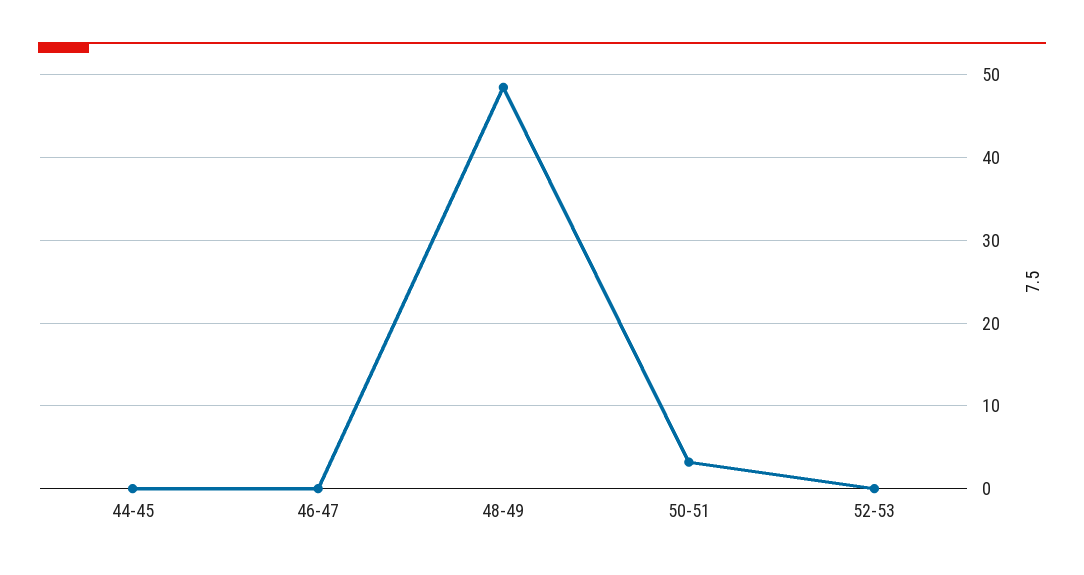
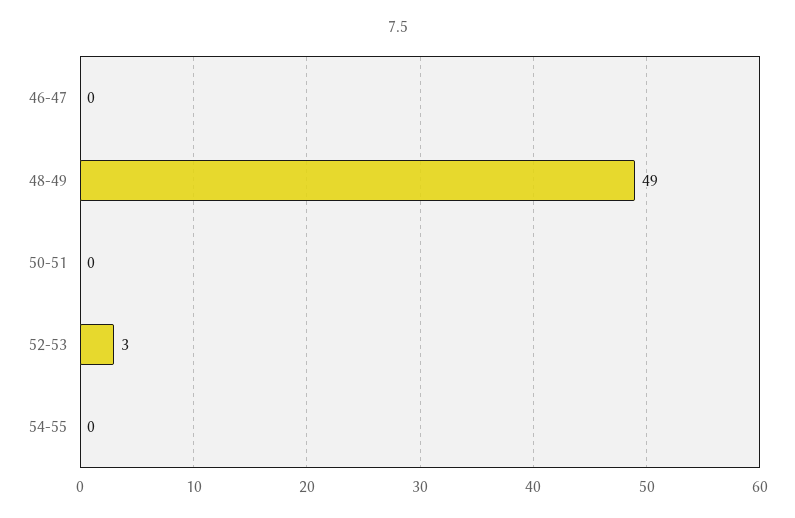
44-45: 0 -> none
50-51: 3 -> 0
52-53: 0 -> 3
54-55: none -> 0

